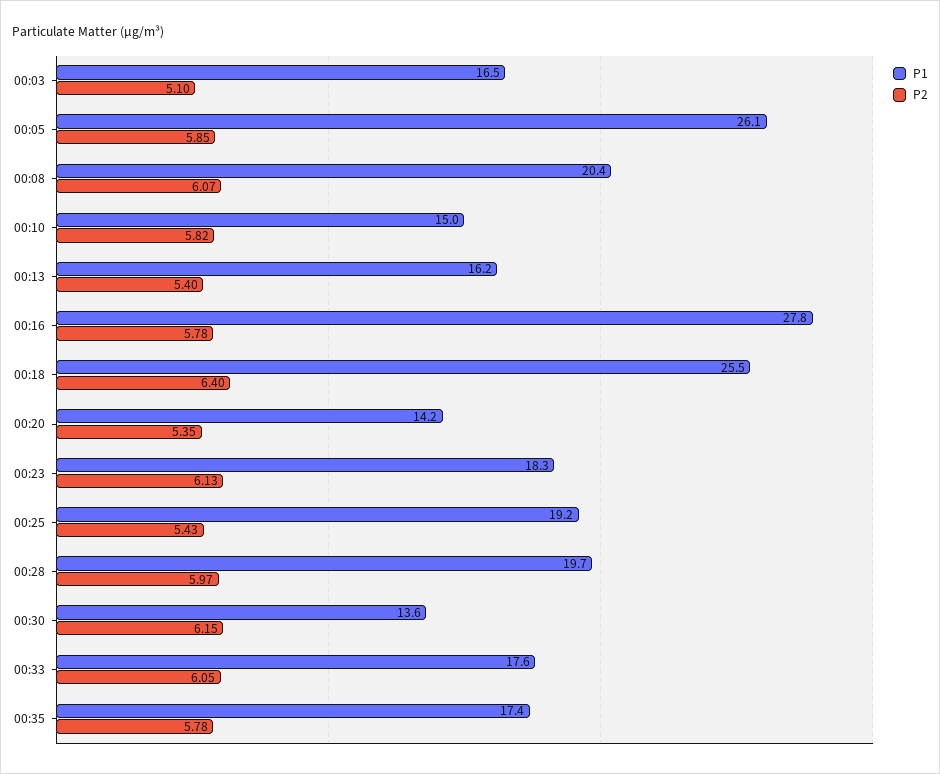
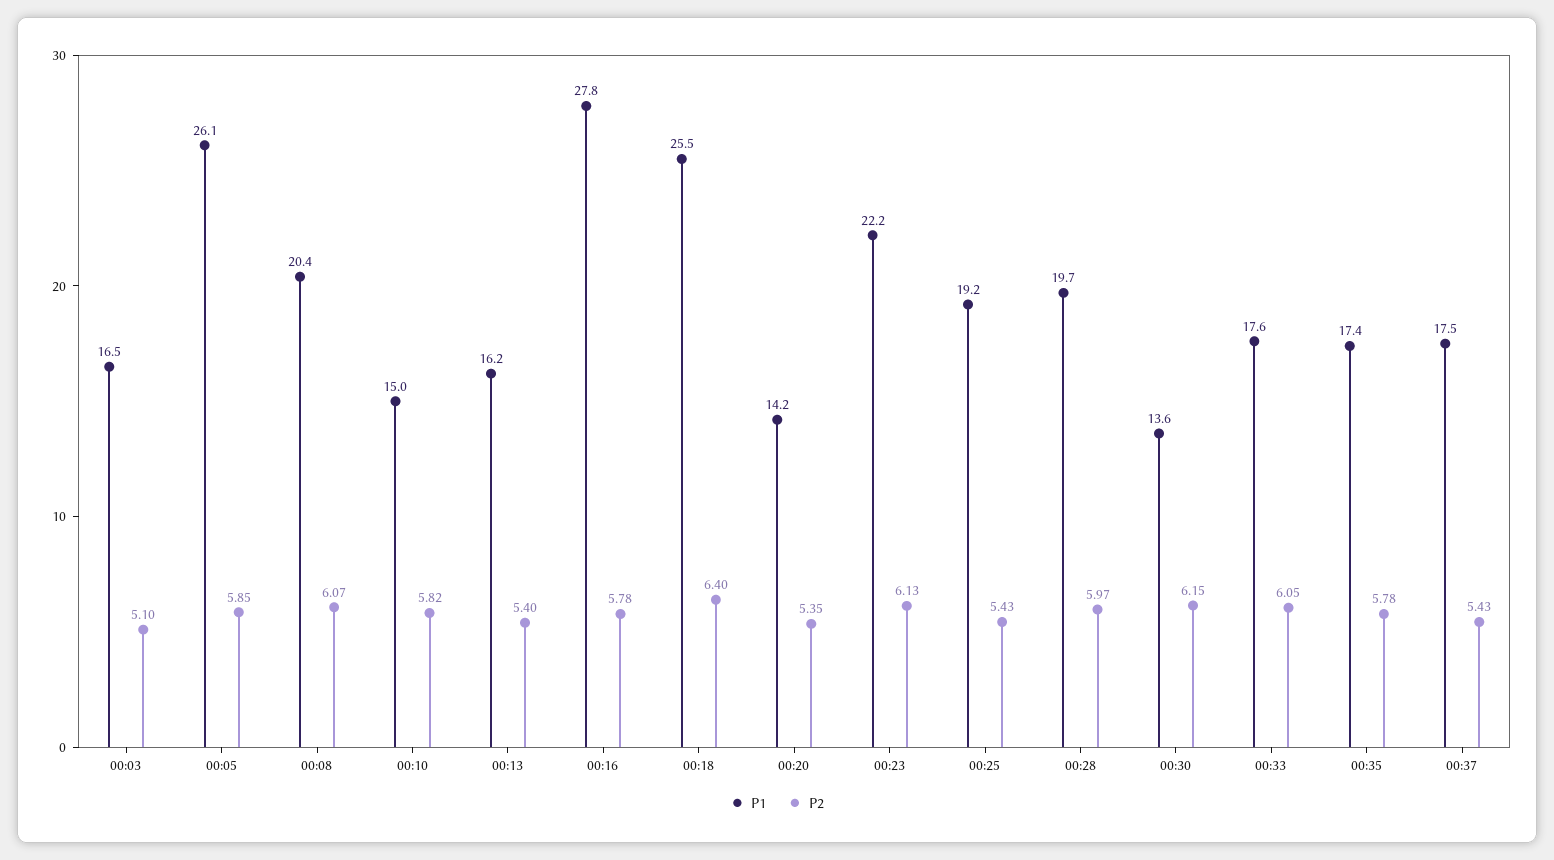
P1, 00:23: 18.3 -> 22.2
P1, 00:37: none -> 17.5
P2, 00:37: none -> 5.43

